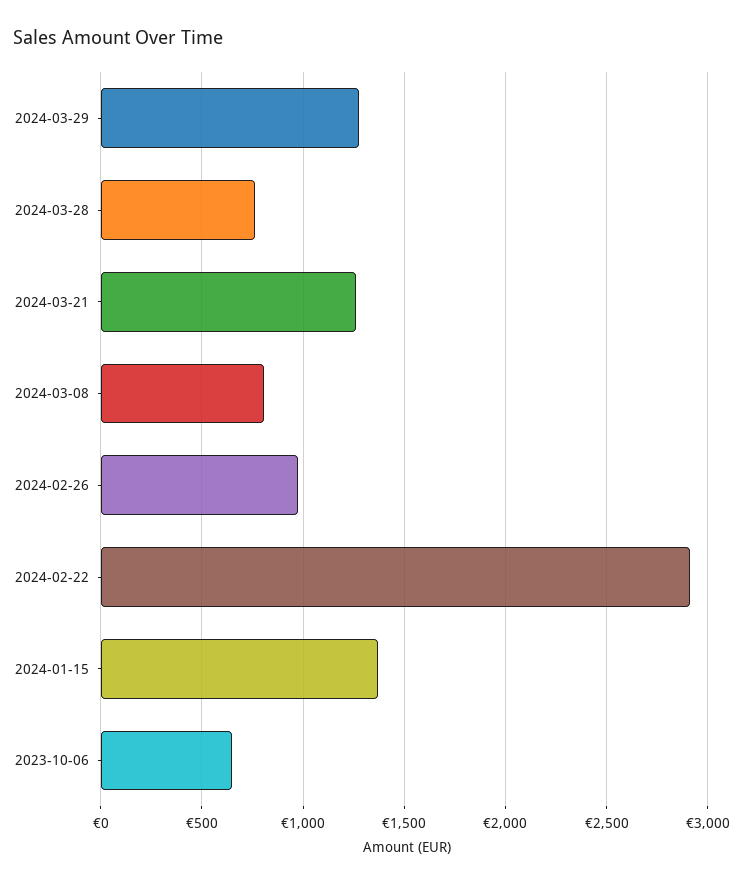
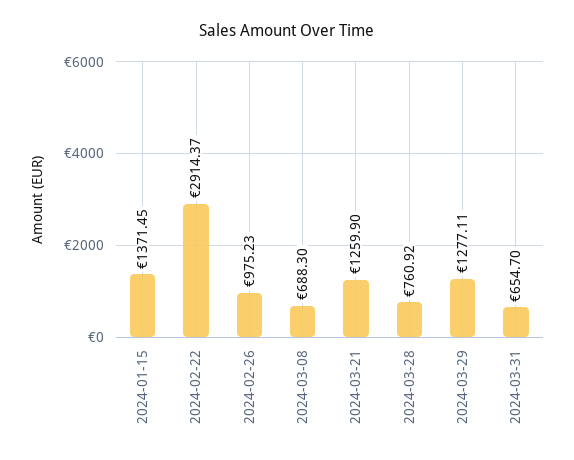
2024-03-08: 800 -> 688.3
2023-10-06: 650 -> none
2024-03-31: none -> 654.7

